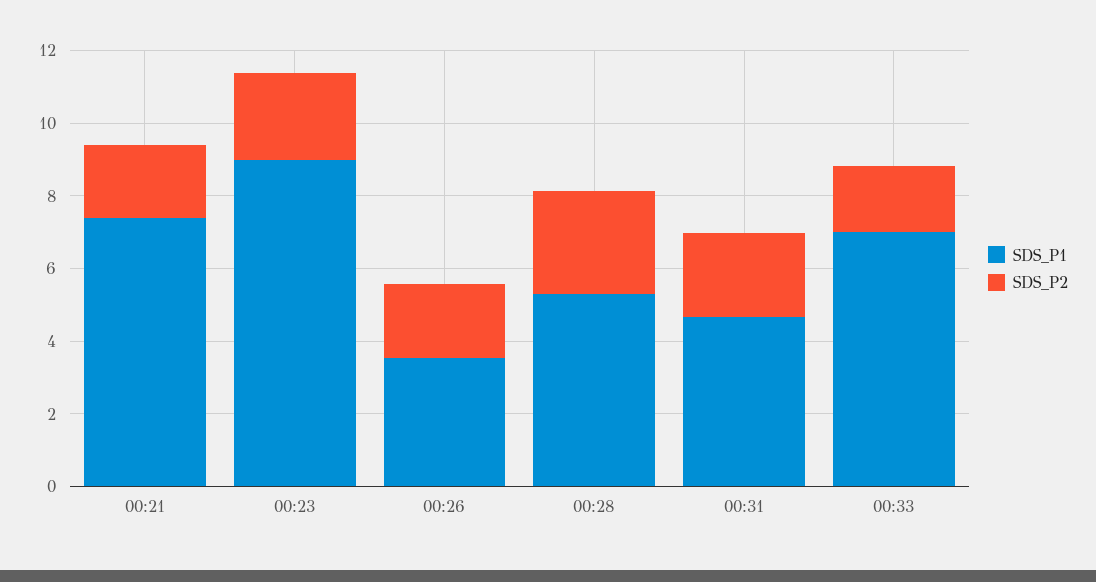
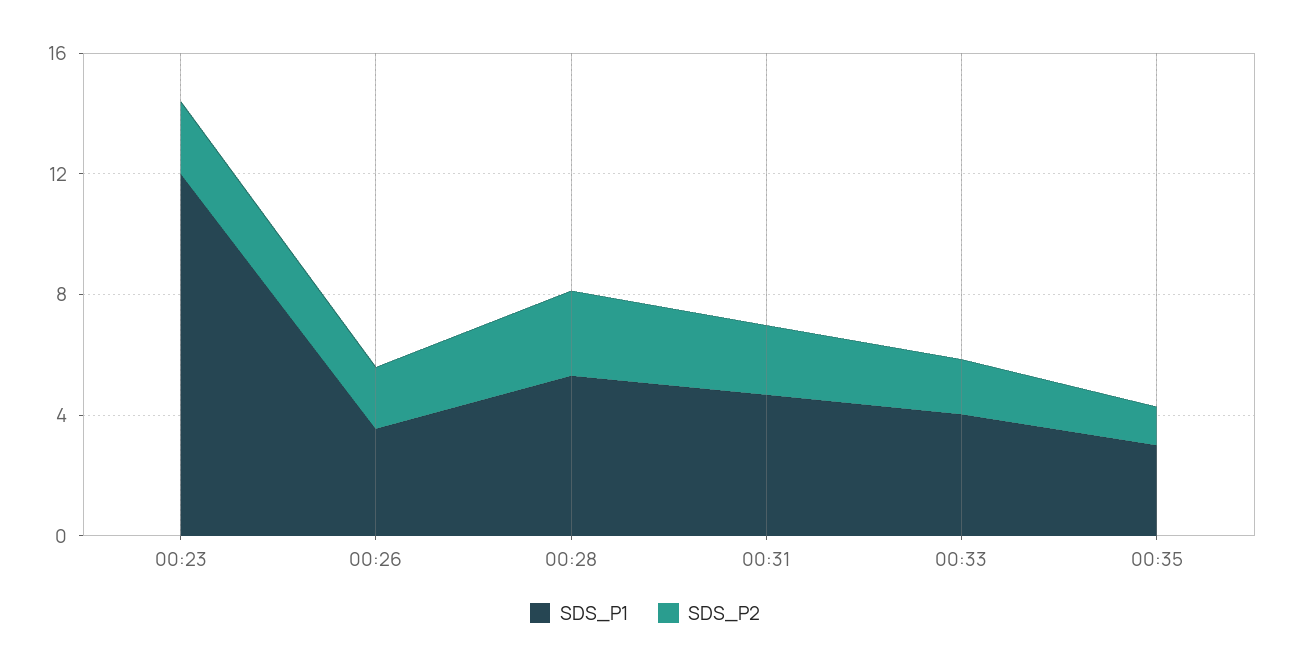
SDS_P1, 00:21: 7.5 -> none
SDS_P2, 00:21: 2 -> none
SDS_P1, 00:23: 9 -> 12
SDS_P1, 00:33: 7 -> 4
SDS_P1, 00:35: none -> 3
SDS_P2, 00:35: none -> 1

